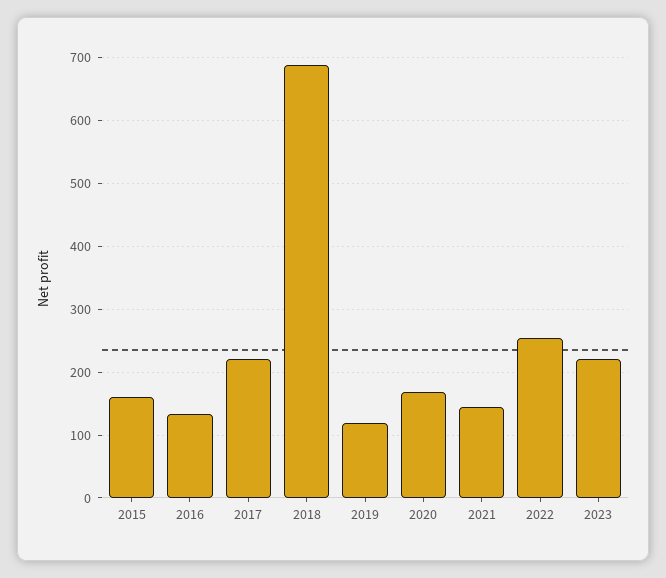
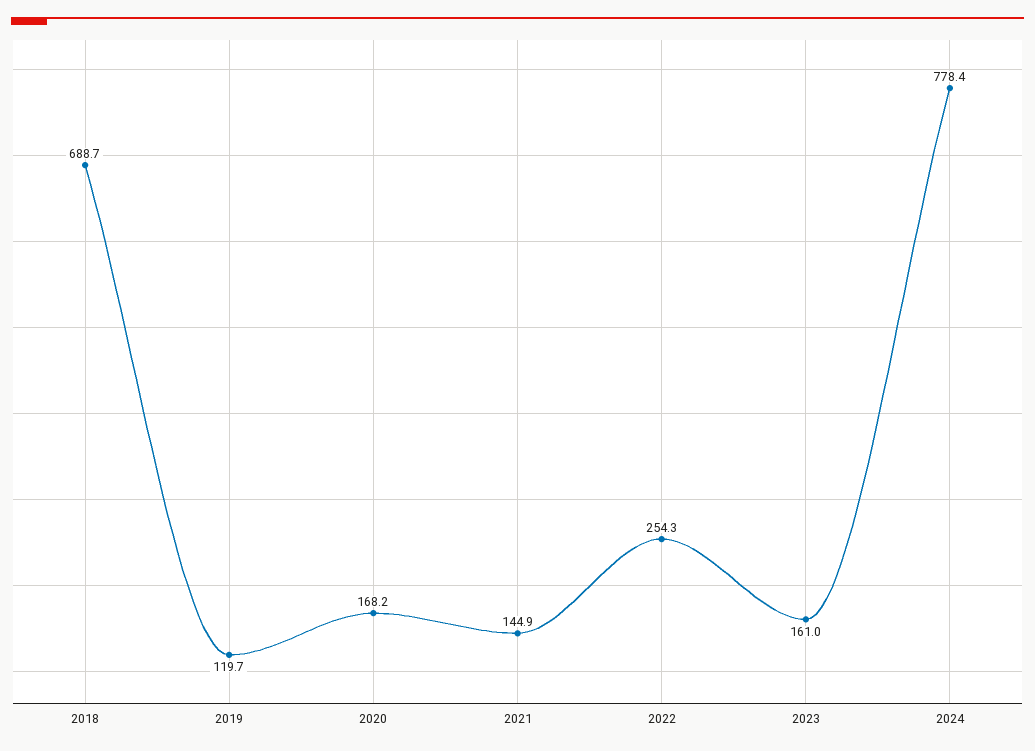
2015: 160 -> none
2016: 130 -> none
2017: 220 -> none
2023: 220 -> 161
2024: none -> 778.4

